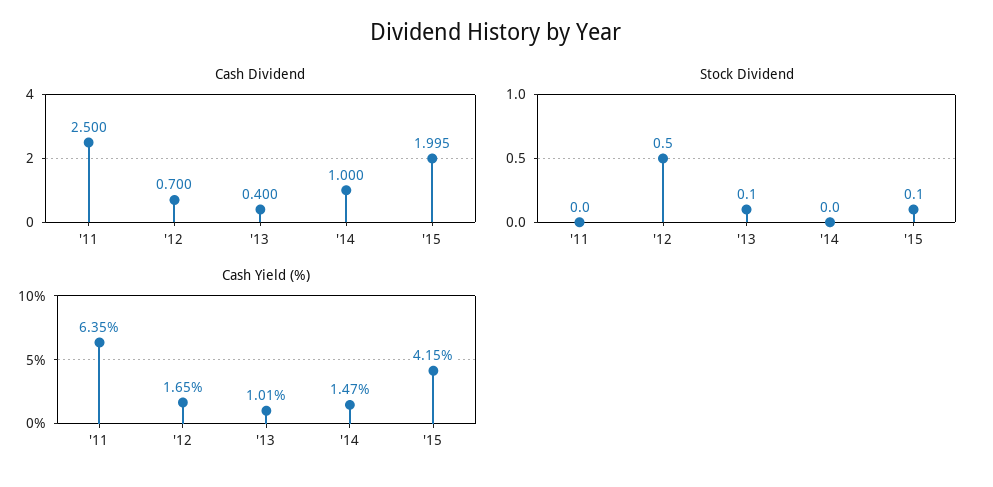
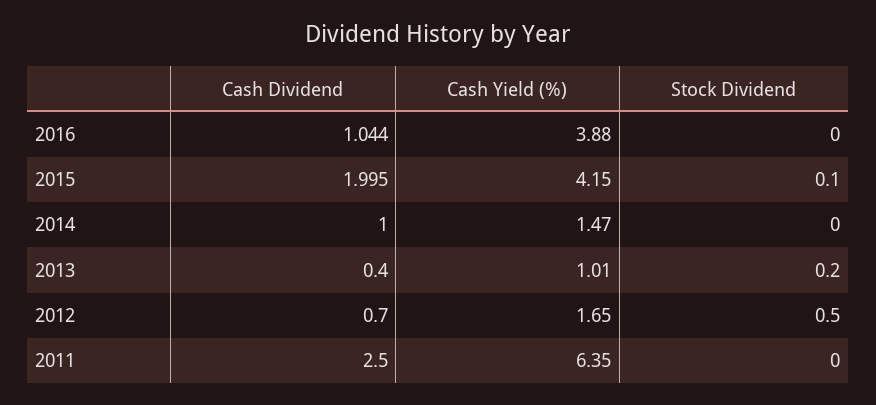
Stock Dividend, '13: 0.1 -> 0.2
Cash Dividend, 2016: none -> 1.044
Cash Yield (%), 2016: none -> 3.88
Stock Dividend, 2016: none -> 0

